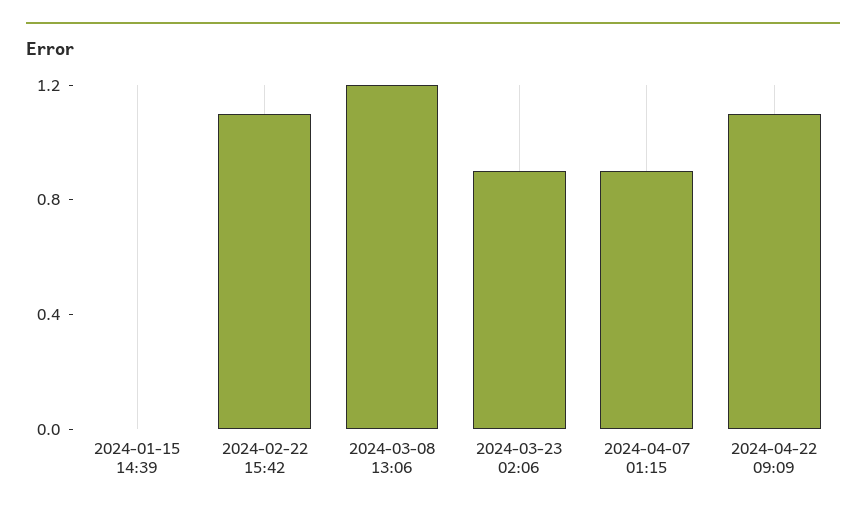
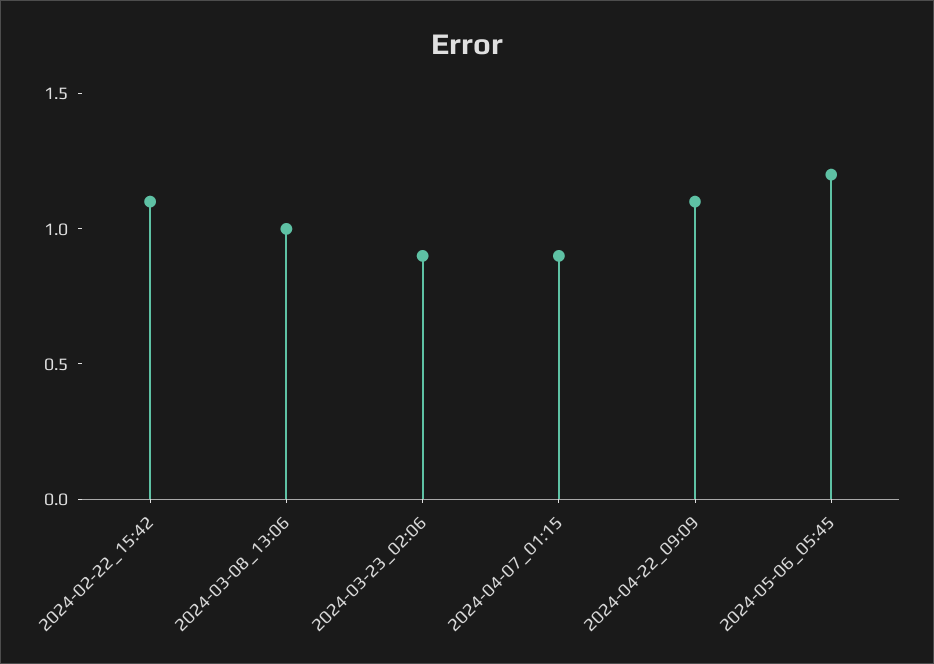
2024-01-15 14:39: 0 -> none
2024-03-08 13:06: 1.2 -> 1
2024-05-06_05:45: none -> 1.2

